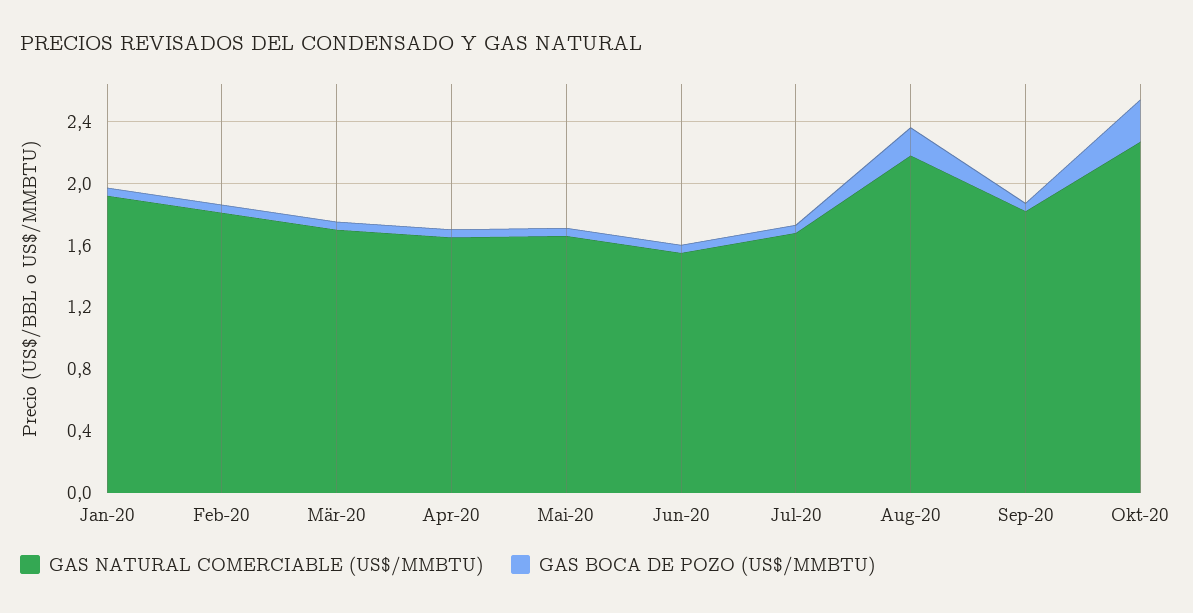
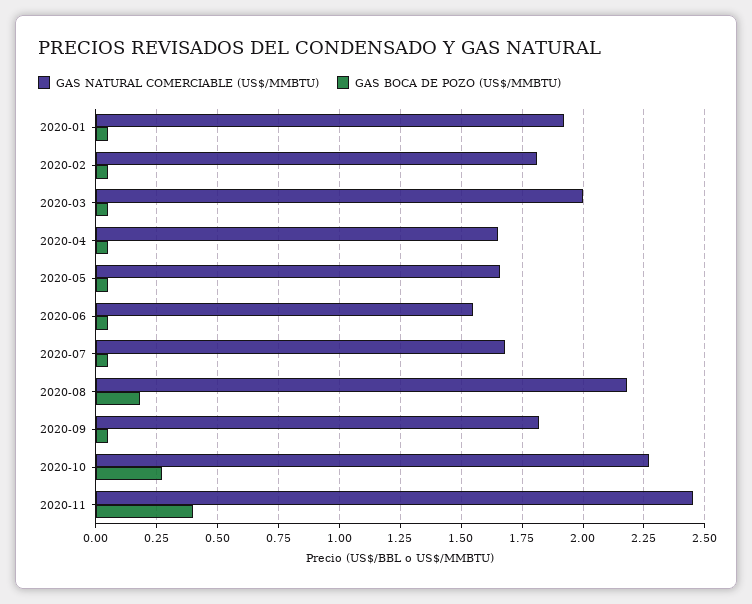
GAS NATURAL COMERCIABLE (US$/MMBTU), Mär-20: 1.7 -> 2
GAS NATURAL COMERCIABLE (US$/MMBTU), 2020-11: none -> 2.45
GAS BOCA DE POZO (US$/MMBTU), 2020-11: none -> 0.4

